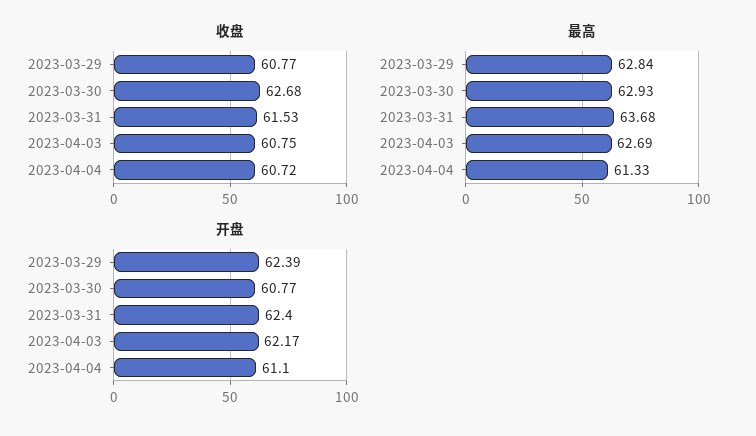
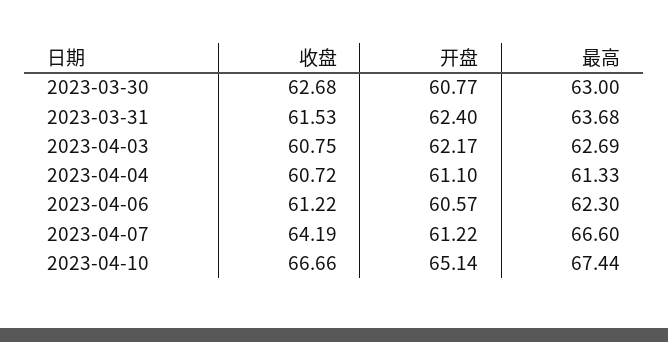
收盘, 2023-03-29: 60.77 -> none
最高, 2023-03-29: 62.84 -> none
最高, 2023-03-30: 62.93 -> 63
开盘, 2023-03-29: 62.39 -> none
收盘, 2023-04-06: none -> 61.22
开盘, 2023-04-06: none -> 60.57
最高, 2023-04-06: none -> 62.3
收盘, 2023-04-07: none -> 64.19
开盘, 2023-04-07: none -> 61.22
最高, 2023-04-07: none -> 66.6
收盘, 2023-04-10: none -> 66.66
开盘, 2023-04-10: none -> 65.14
最高, 2023-04-10: none -> 67.44

